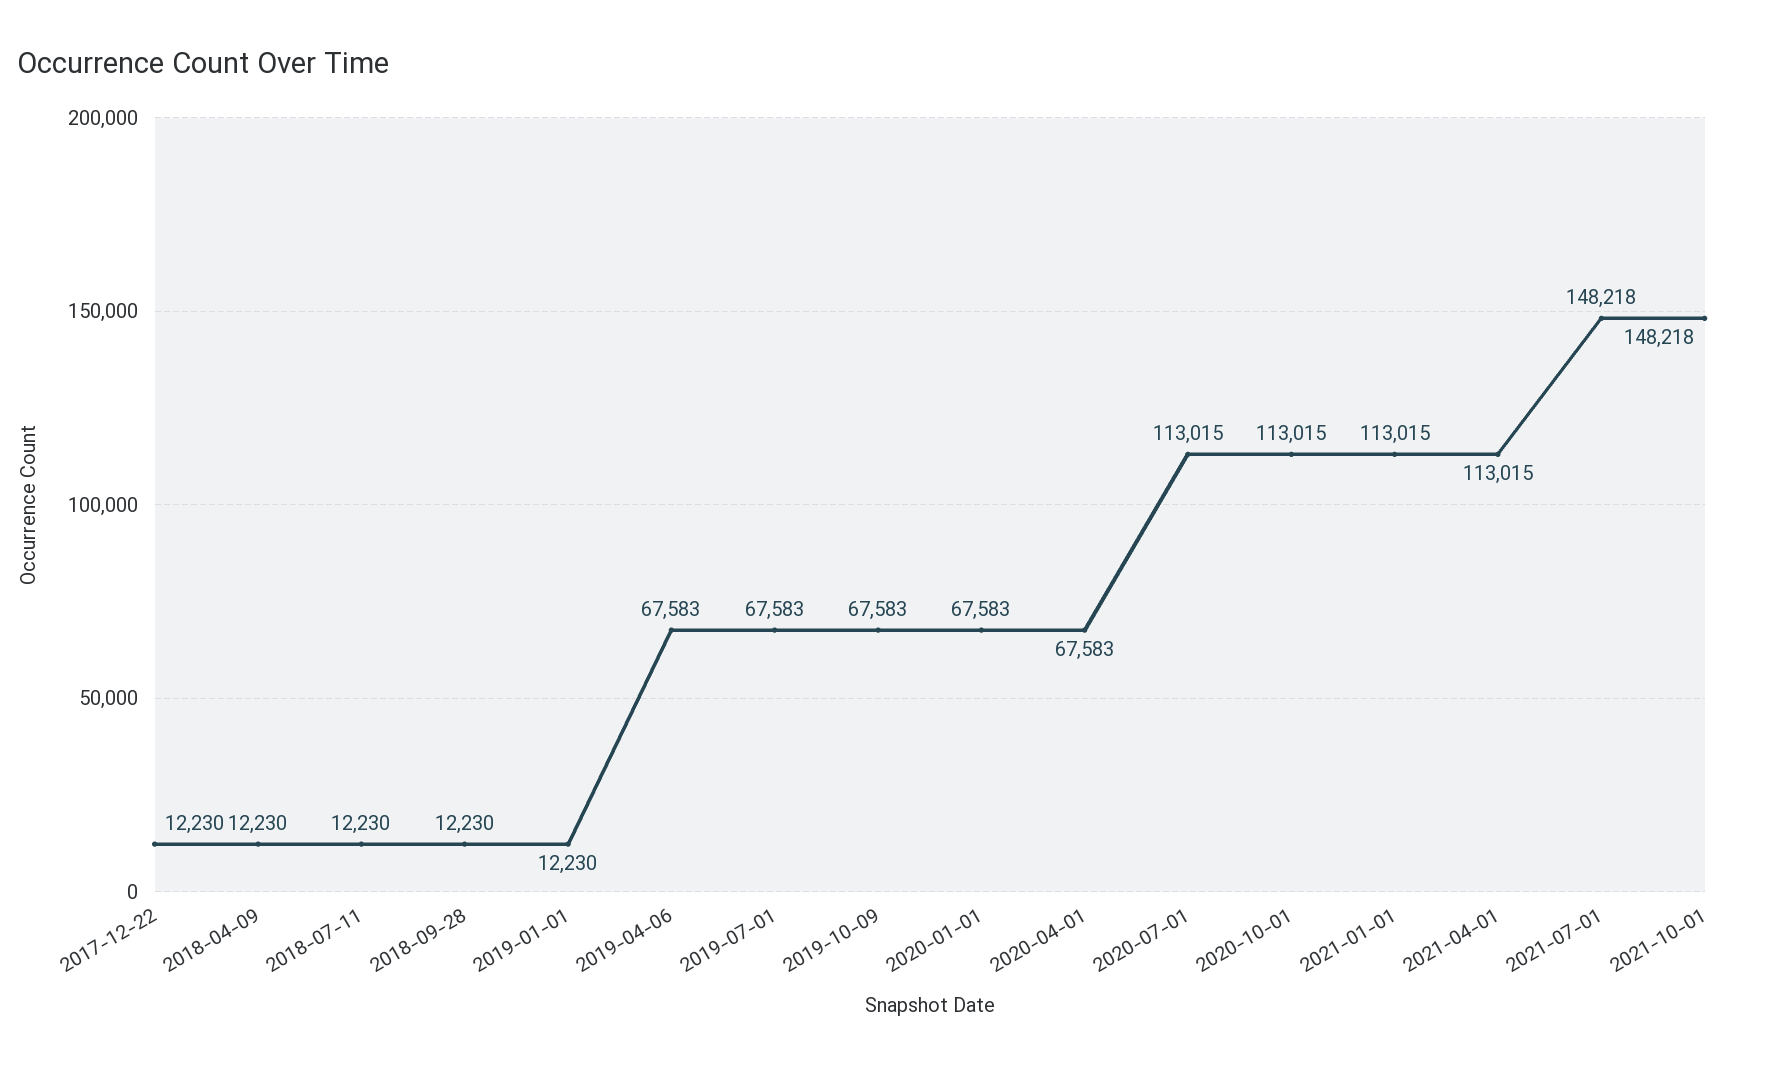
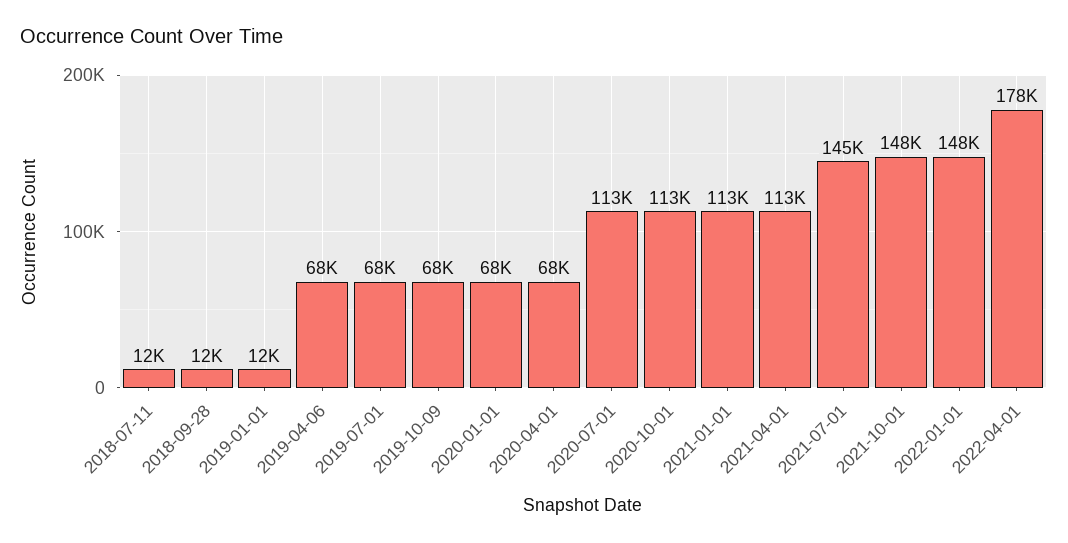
2017-12-22: 12230 -> none
2018-04-09: 12230 -> none
2021-07-01: 148218 -> 145000
2022-01-01: none -> 148000
2022-04-01: none -> 178000

